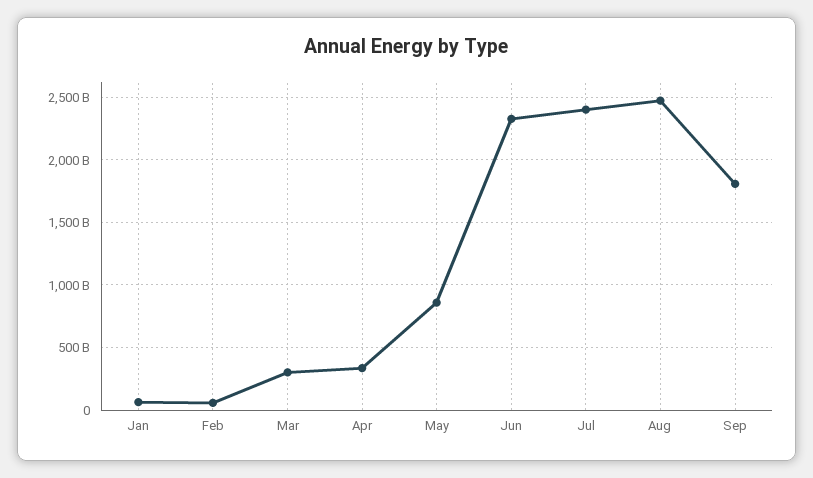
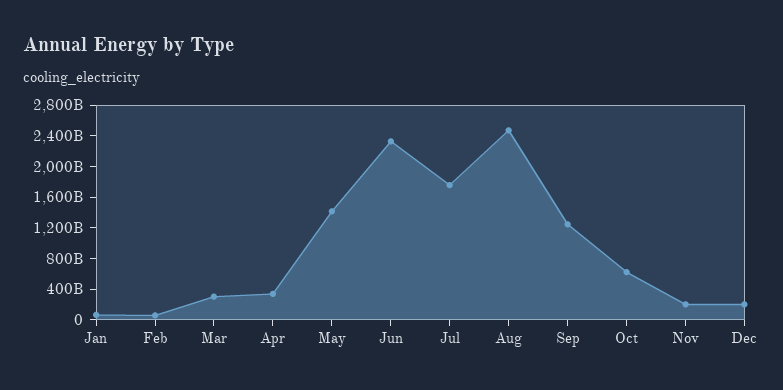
May: 850000000000 -> 1400000000000
Jul: 2400000000000 -> 1800000000000
Sep: 1800000000000 -> 1200000000000
Oct: none -> 600000000000
Nov: none -> 200000000000
Dec: none -> 200000000000

